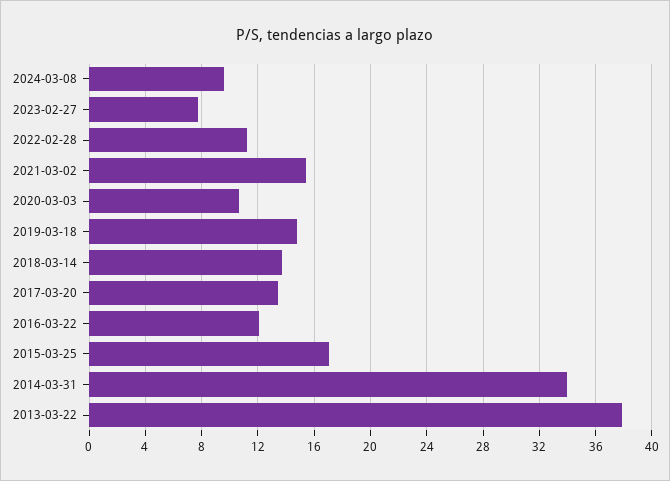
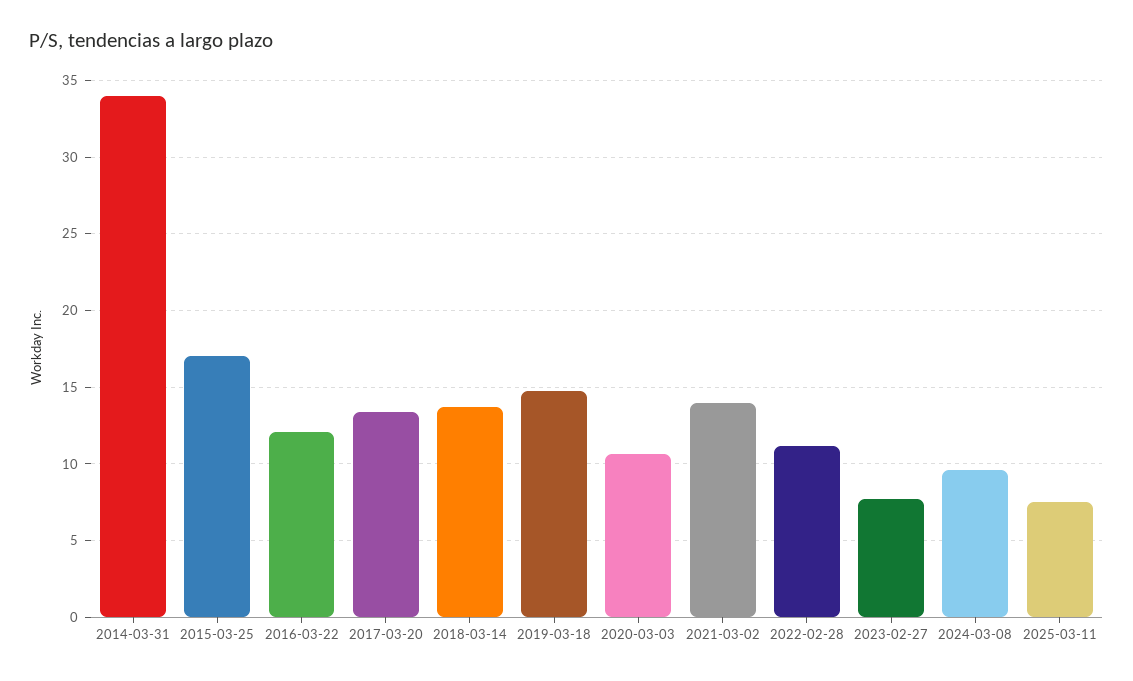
2021-03-02: 15.5 -> 14
2013-03-22: 38 -> none
2025-03-11: none -> 7.5

